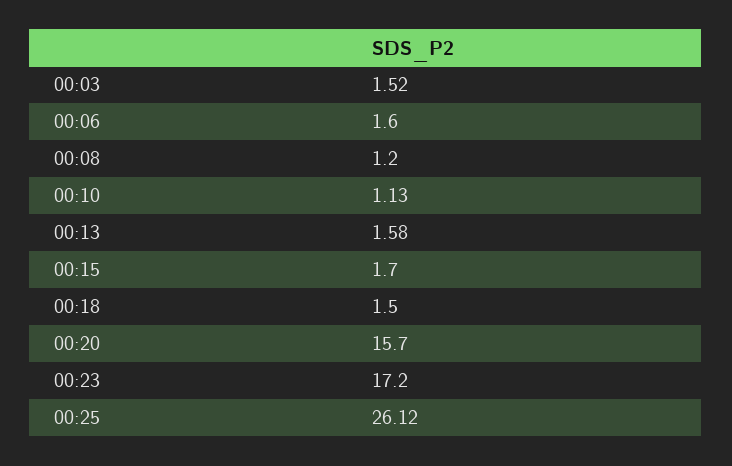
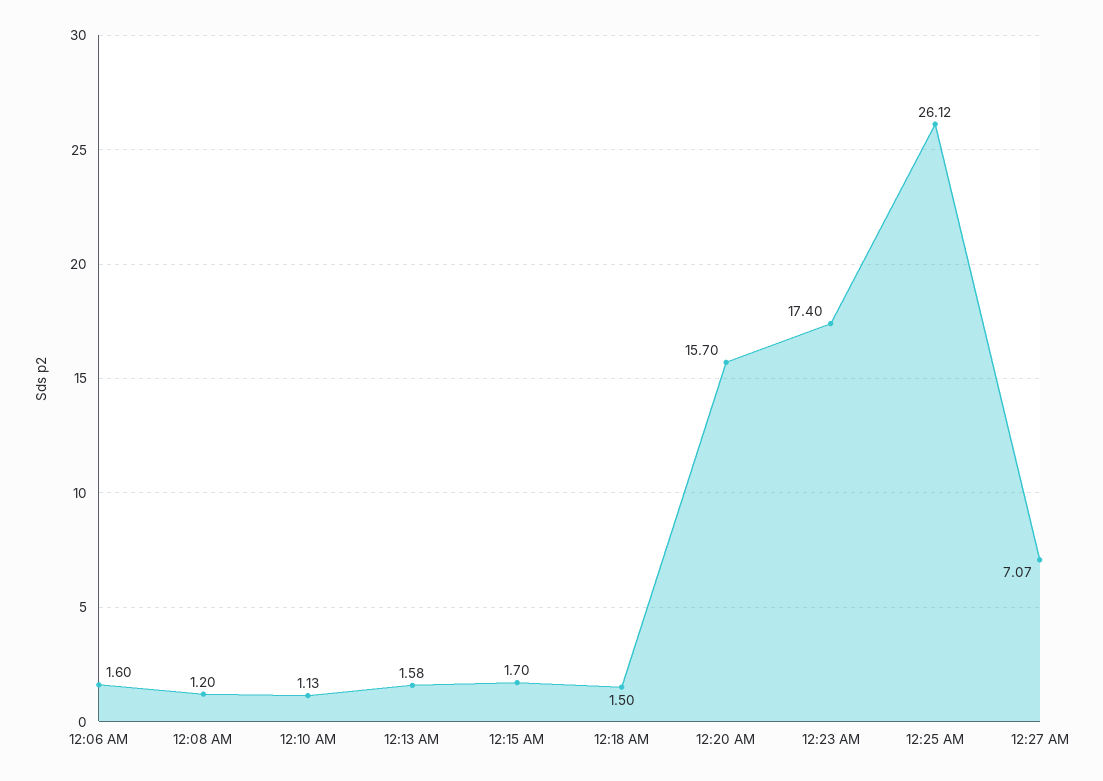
00:03: 1.52 -> none
00:23: 17.2 -> 17.4
12:27 AM: none -> 7.07

